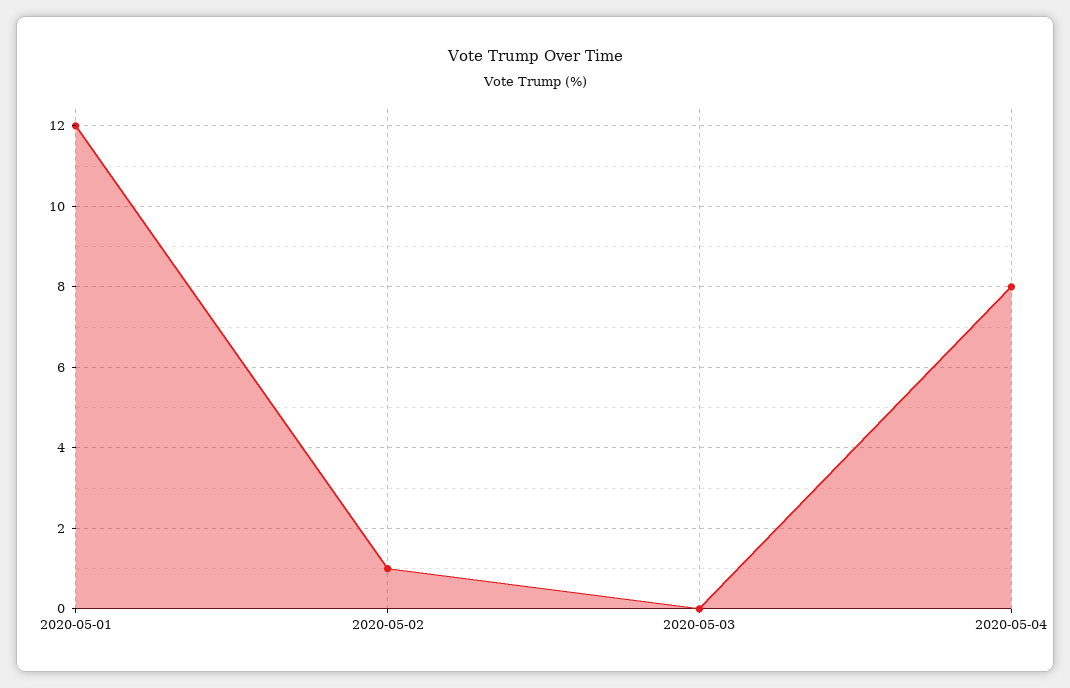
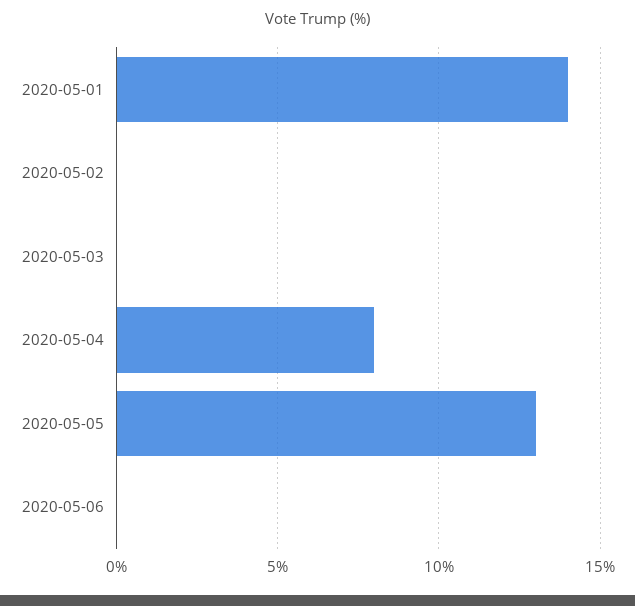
2020-05-01: 12 -> 14
2020-05-02: 1 -> 0
2020-05-05: none -> 13
2020-05-06: none -> 0

